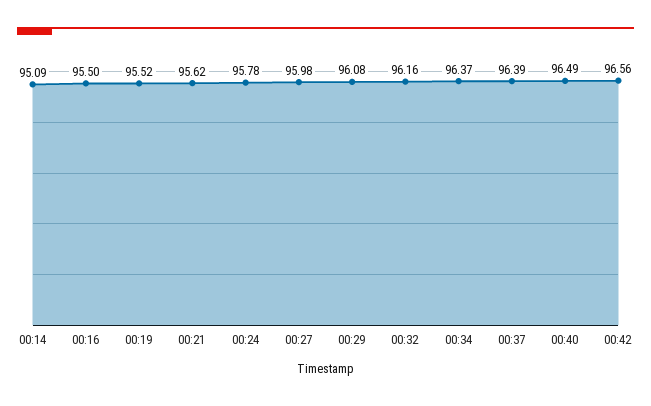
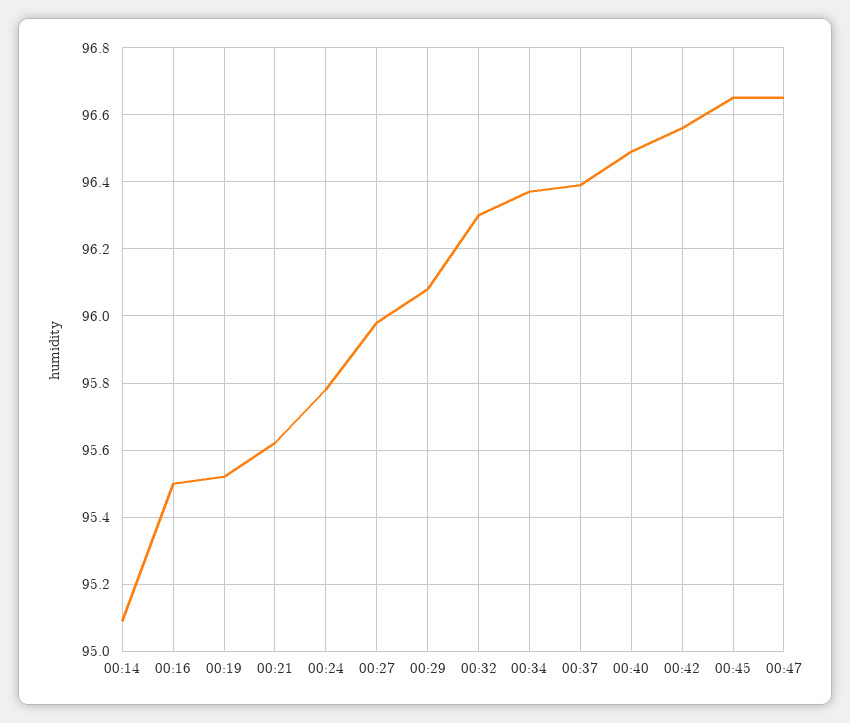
00:32: 96.16 -> 96.3
00:45: none -> 96.65
00:47: none -> 96.65

